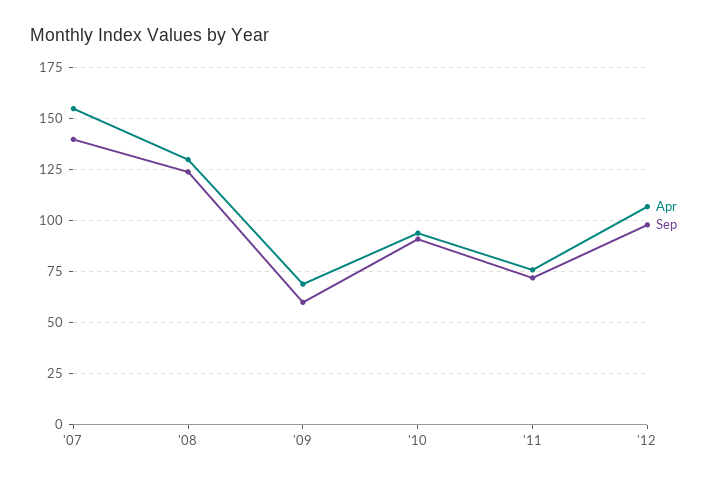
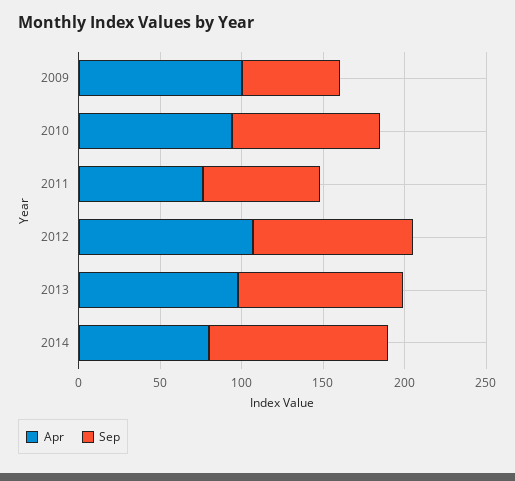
Apr, '07: 155 -> none
Sep, '07: 140 -> none
Apr, '08: 130 -> none
Sep, '08: 125 -> none
Apr, '09: 70 -> 100
Apr, 2013: none -> 100
Sep, 2013: none -> 100
Apr, 2014: none -> 80
Sep, 2014: none -> 110

